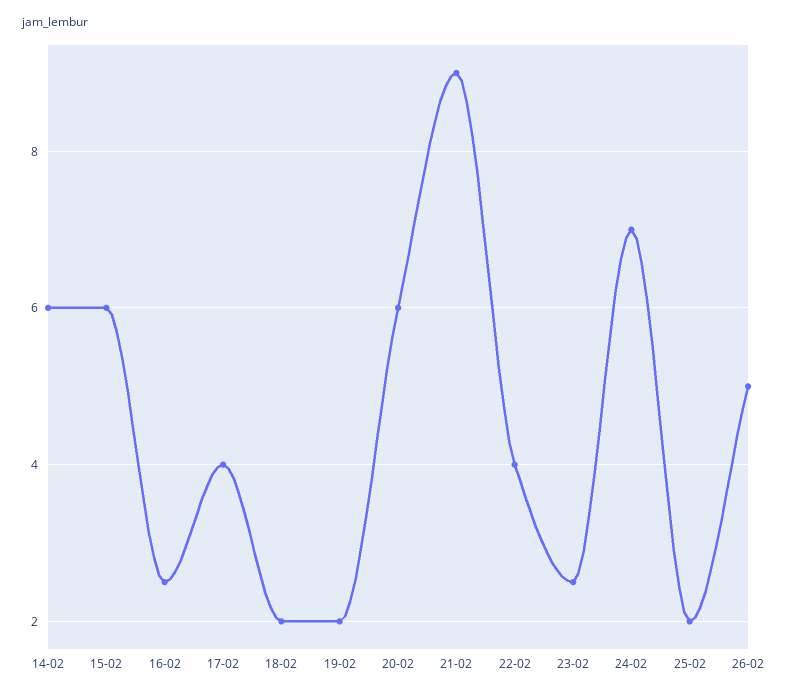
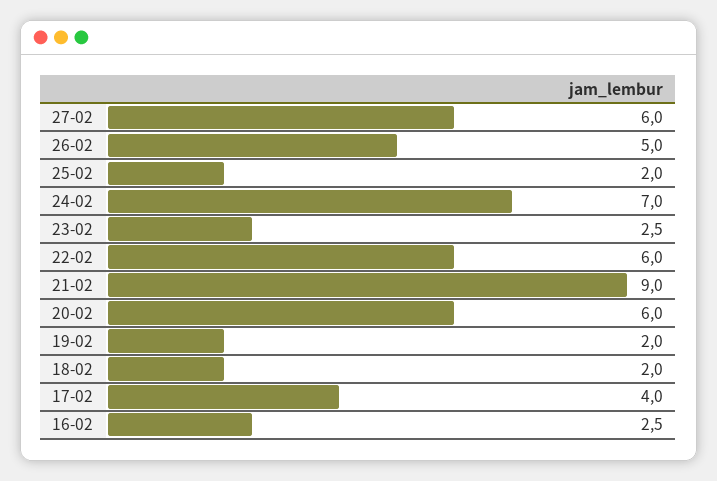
14-02: 6 -> none
15-02: 6 -> none
22-02: 4 -> 6
27-02: none -> 6

